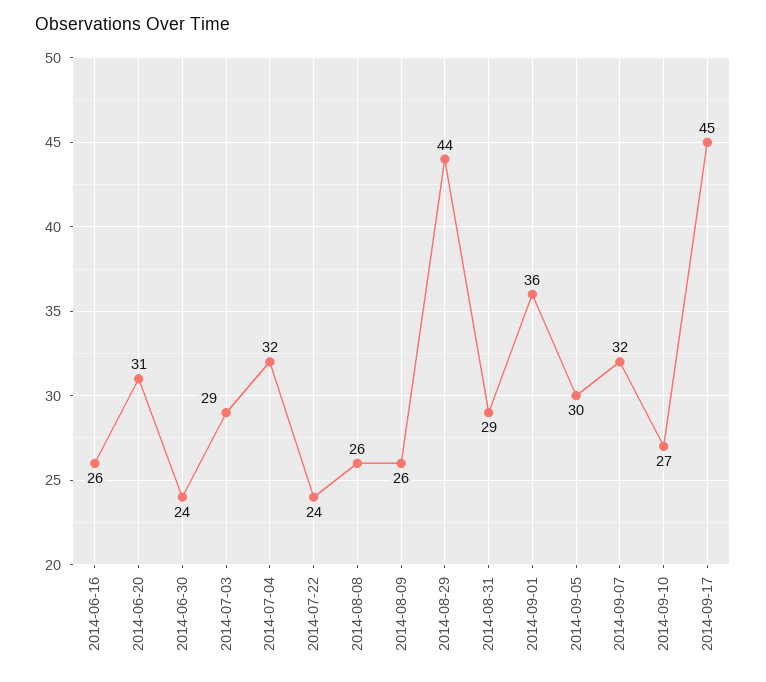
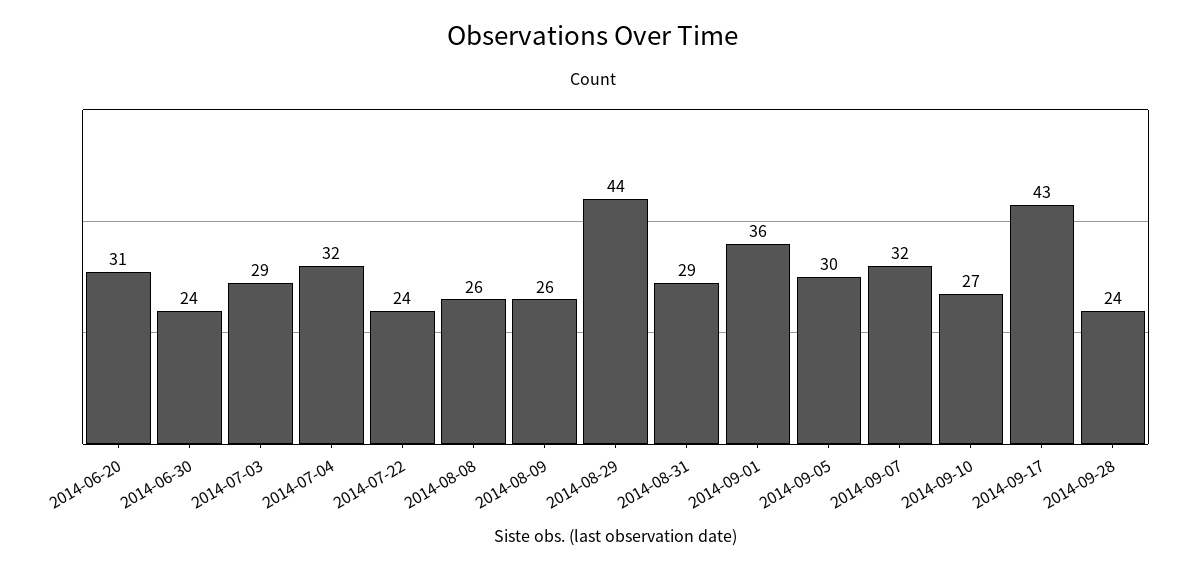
2014-06-16: 26 -> none
2014-09-17: 45 -> 43
2014-09-28: none -> 24

